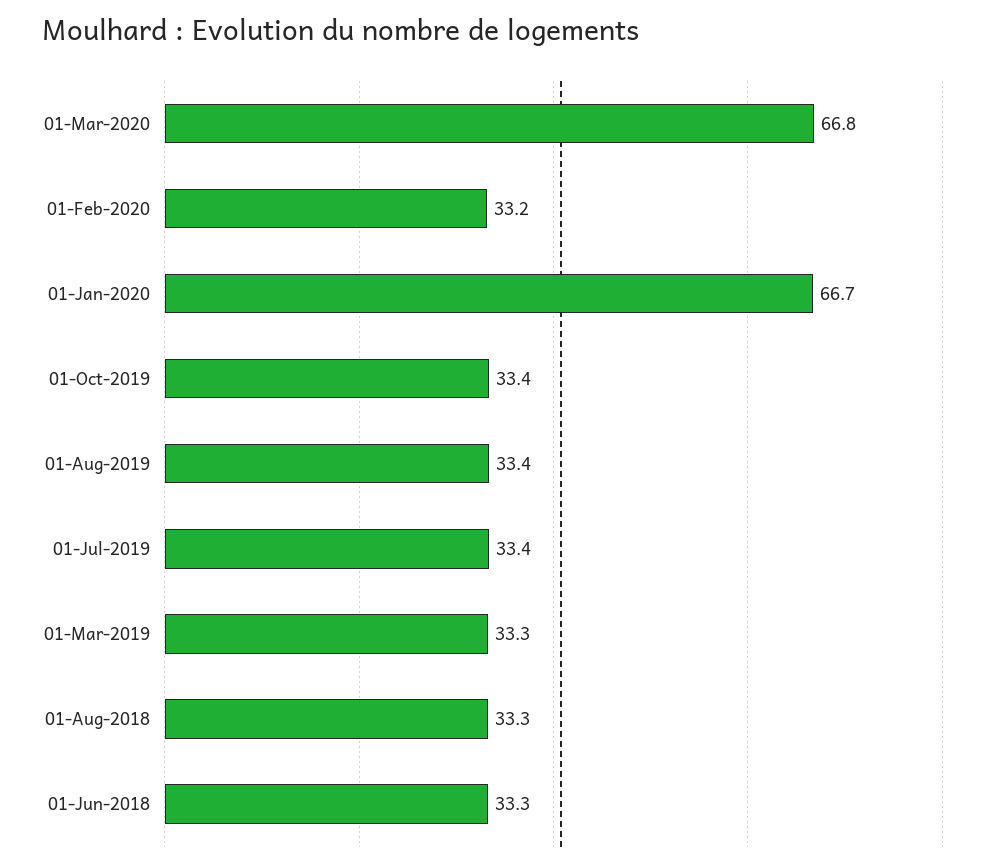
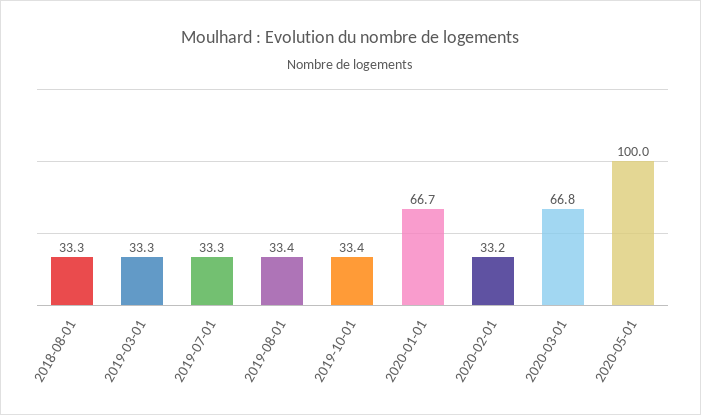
01-Jul-2019: 33.4 -> 33.3
01-Jun-2018: 33.3 -> none
2020-05-01: none -> 100

